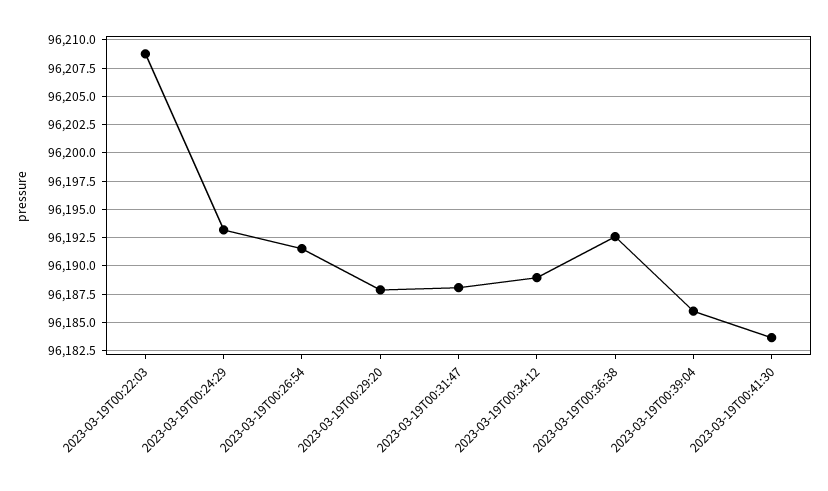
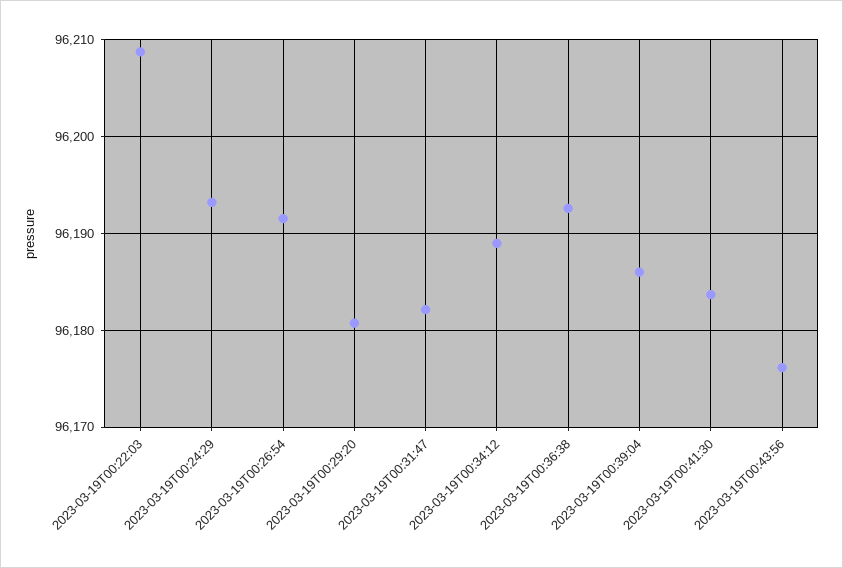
2023-03-19T00:29:20: 96187.5 -> 96181
2023-03-19T00:31:47: 96187.5 -> 96182
2023-03-19T00:43:56: none -> 96176

